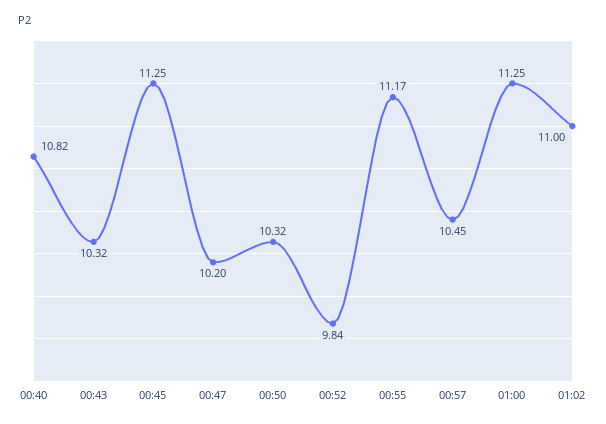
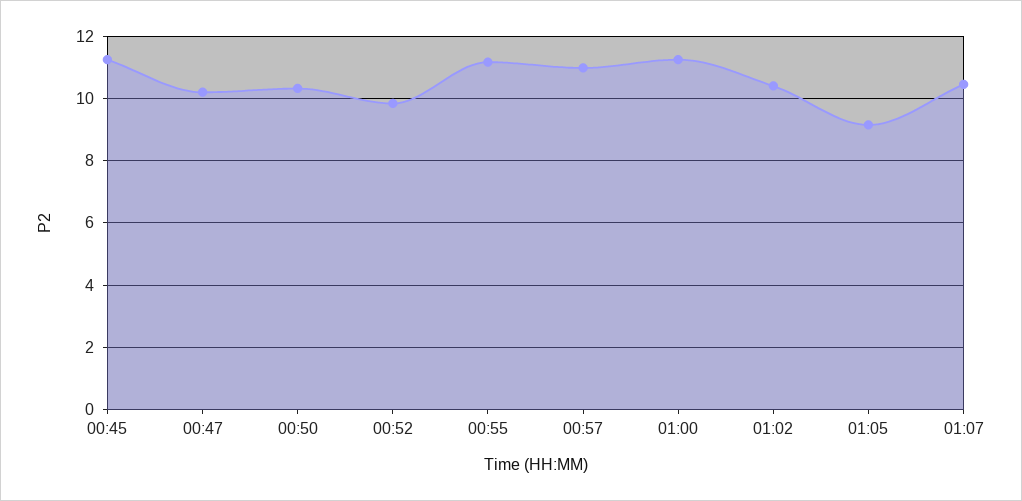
00:40: 10.82 -> none
00:43: 10.32 -> none
00:57: 10.45 -> 11
01:02: 11 -> 10.4
01:05: none -> 9.2
01:07: none -> 10.4

